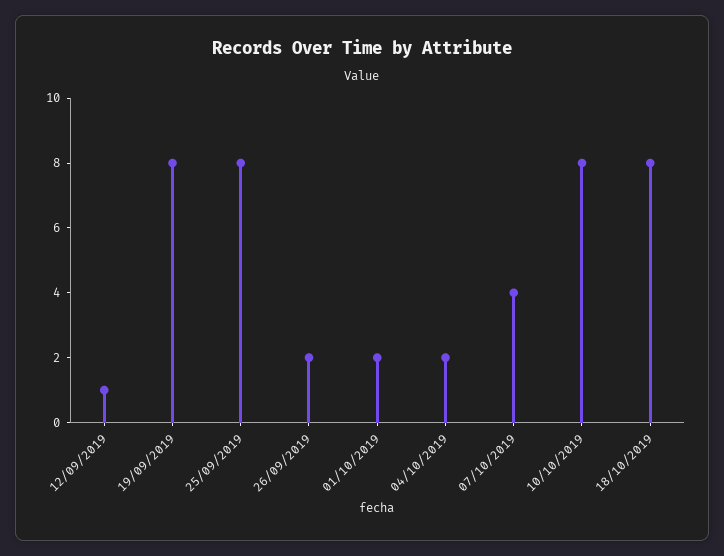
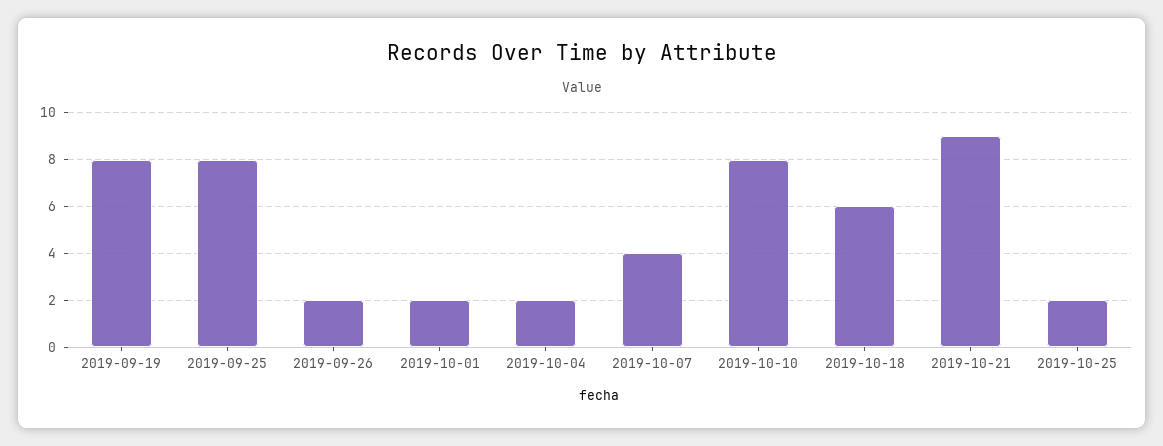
12/09/2019: 1 -> none
18/10/2019: 8 -> 6
2019-10-21: none -> 9
2019-10-25: none -> 2

